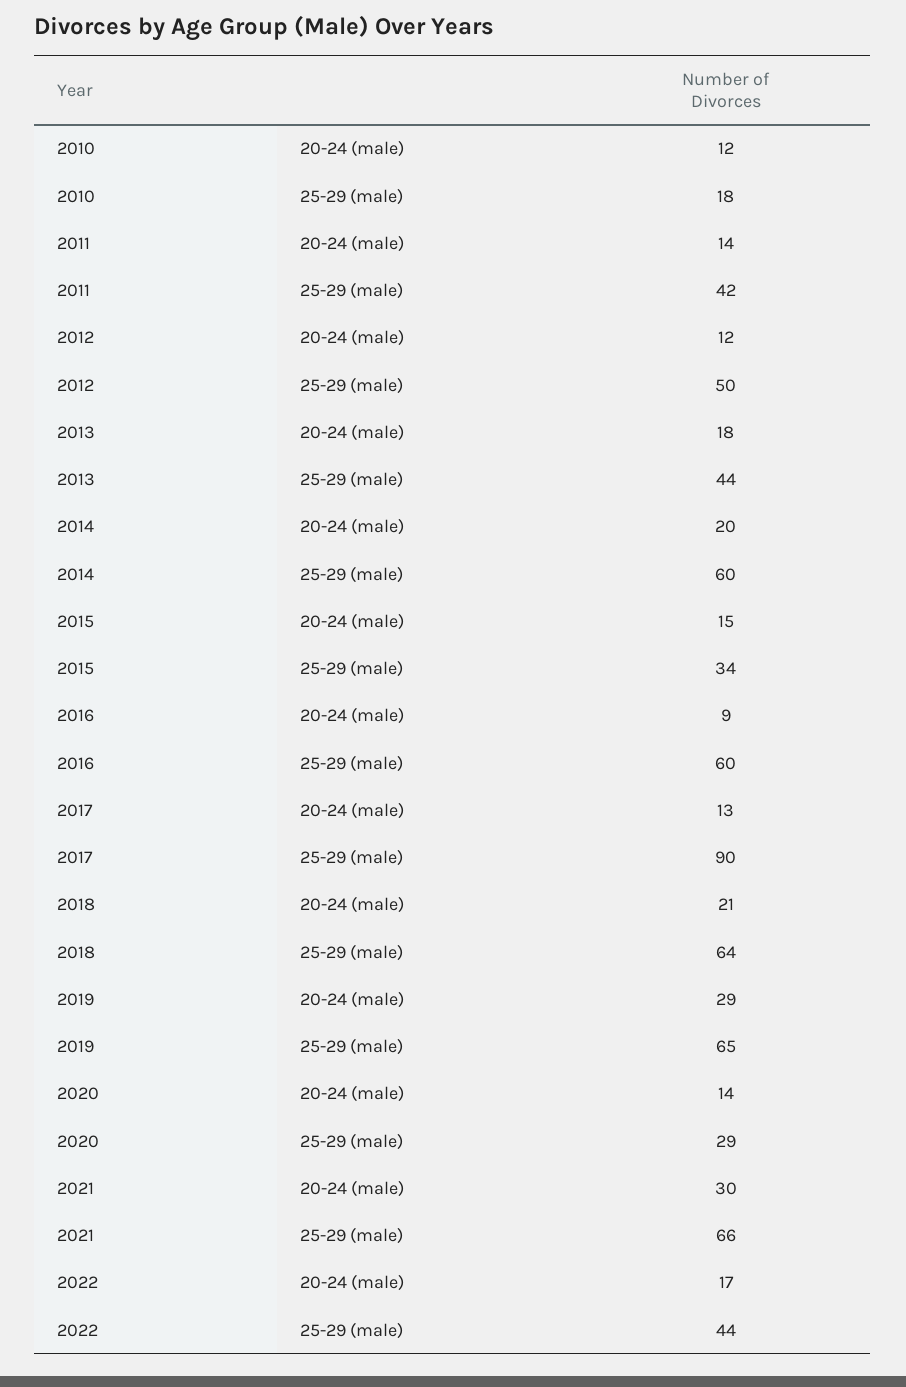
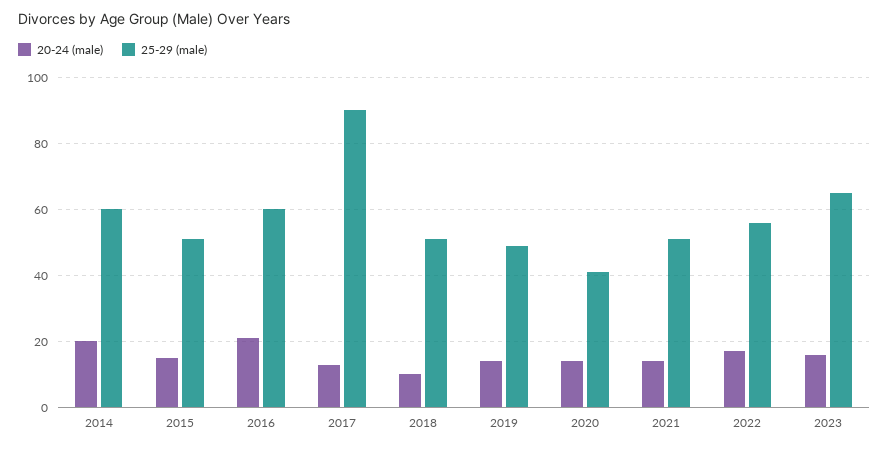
20-24 (male), 2010: 12 -> none
25-29 (male), 2010: 18 -> none
20-24 (male), 2011: 14 -> none
25-29 (male), 2011: 42 -> none
20-24 (male), 2012: 12 -> none
25-29 (male), 2012: 50 -> none
20-24 (male), 2013: 18 -> none
25-29 (male), 2013: 44 -> none
25-29 (male), 2015: 34 -> 50
20-24 (male), 2016: 9 -> 20
20-24 (male), 2018: 21 -> 10
25-29 (male), 2018: 64 -> 50
20-24 (male), 2019: 29 -> 15
25-29 (male), 2019: 65 -> 50
25-29 (male), 2020: 29 -> 40
20-24 (male), 2021: 30 -> 15
25-29 (male), 2021: 66 -> 50
25-29 (male), 2022: 44 -> 55
20-24 (male), 2023: none -> 15
25-29 (male), 2023: none -> 65

